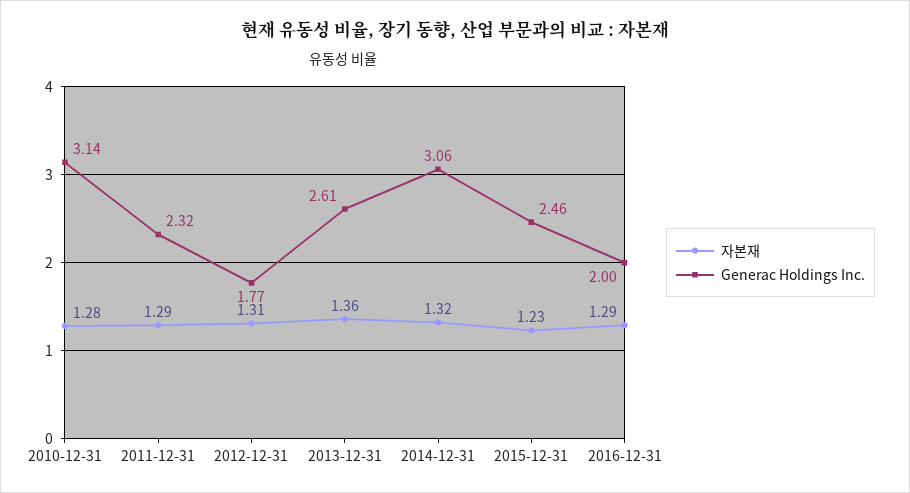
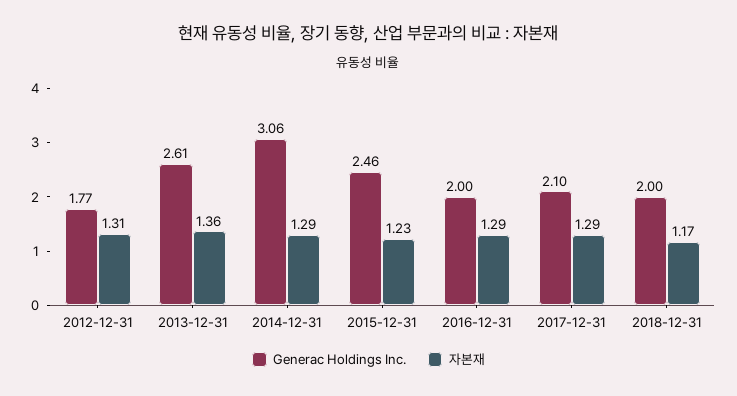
자본재, 2010-12-31: 1.28 -> none
Generac Holdings Inc., 2010-12-31: 3.14 -> none
자본재, 2011-12-31: 1.29 -> none
Generac Holdings Inc., 2011-12-31: 2.32 -> none
자본재, 2014-12-31: 1.32 -> 1.29
Generac Holdings Inc., 2017-12-31: none -> 2.1
자본재, 2017-12-31: none -> 1.29
Generac Holdings Inc., 2018-12-31: none -> 2
자본재, 2018-12-31: none -> 1.17

